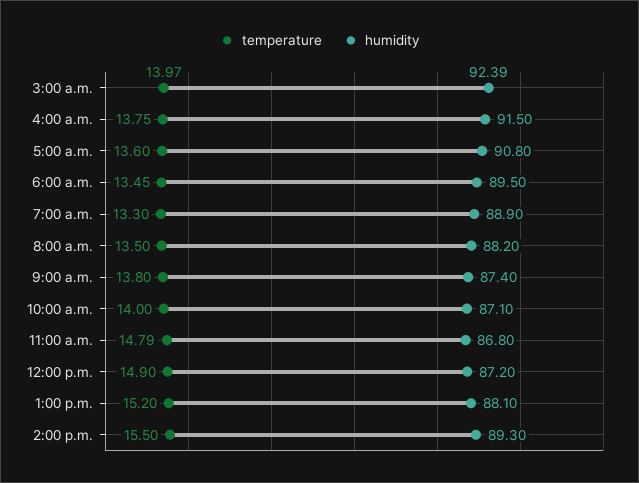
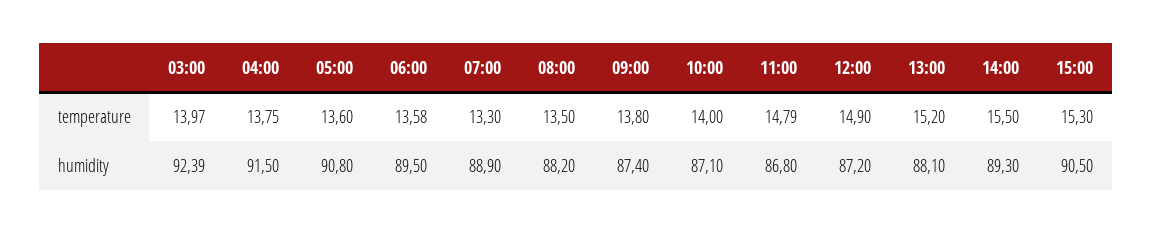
temperature, 6:00 a.m.: 13.45 -> 13.58
temperature, 15:00: none -> 15.3
humidity, 15:00: none -> 90.5

